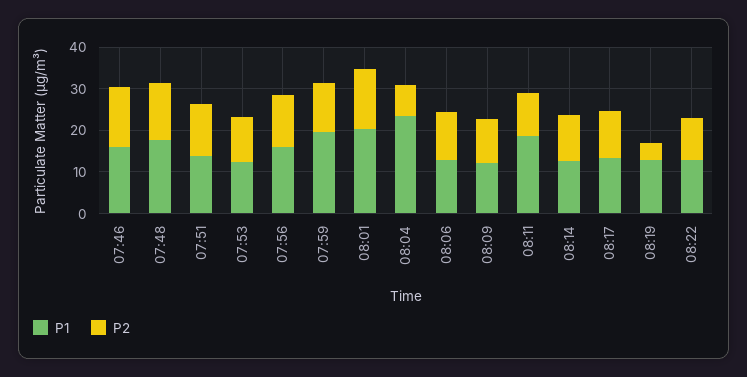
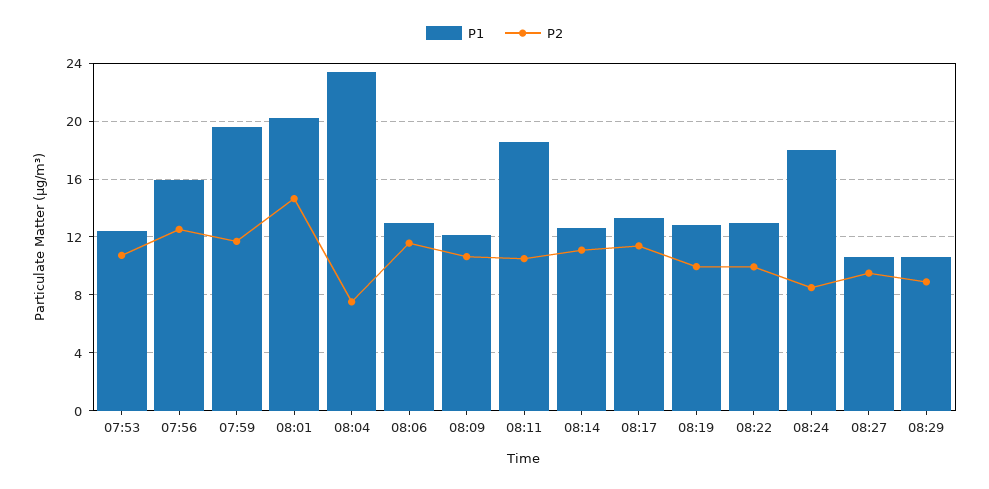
P1, 07:46: 16 -> none
P2, 07:46: 14 -> none
P1, 07:48: 18 -> none
P2, 07:48: 14 -> none
P1, 07:51: 14 -> none
P2, 07:51: 12 -> none
P2, 08:19: 4 -> 10
P1, 08:24: none -> 18
P2, 08:24: none -> 8.5
P1, 08:27: none -> 10.5
P2, 08:27: none -> 9.5
P1, 08:29: none -> 10.5
P2, 08:29: none -> 9

